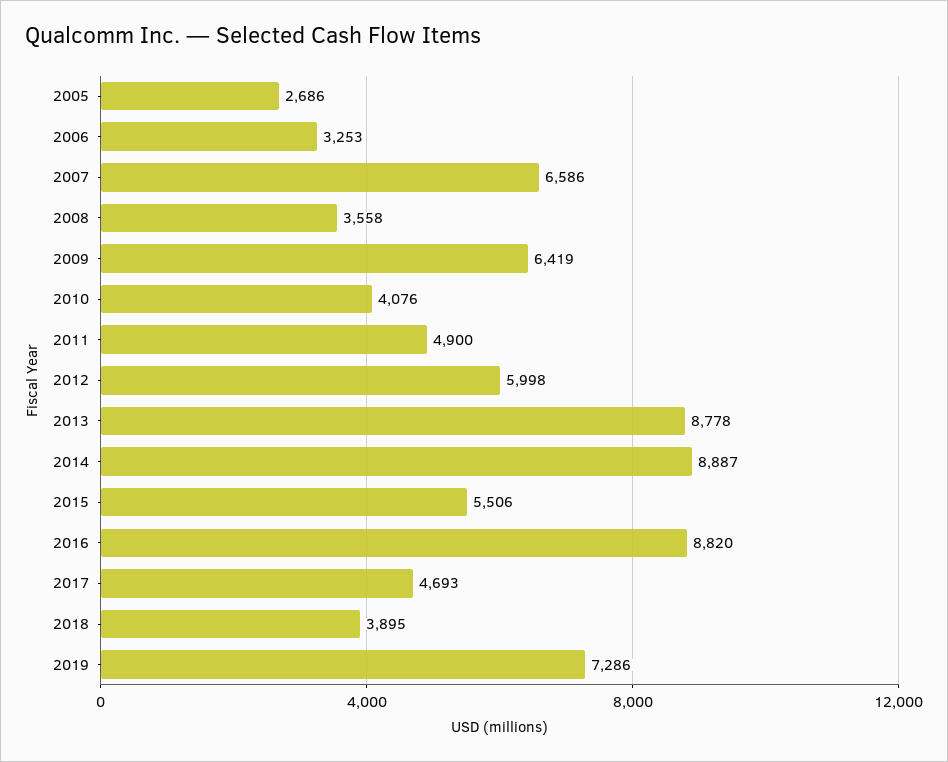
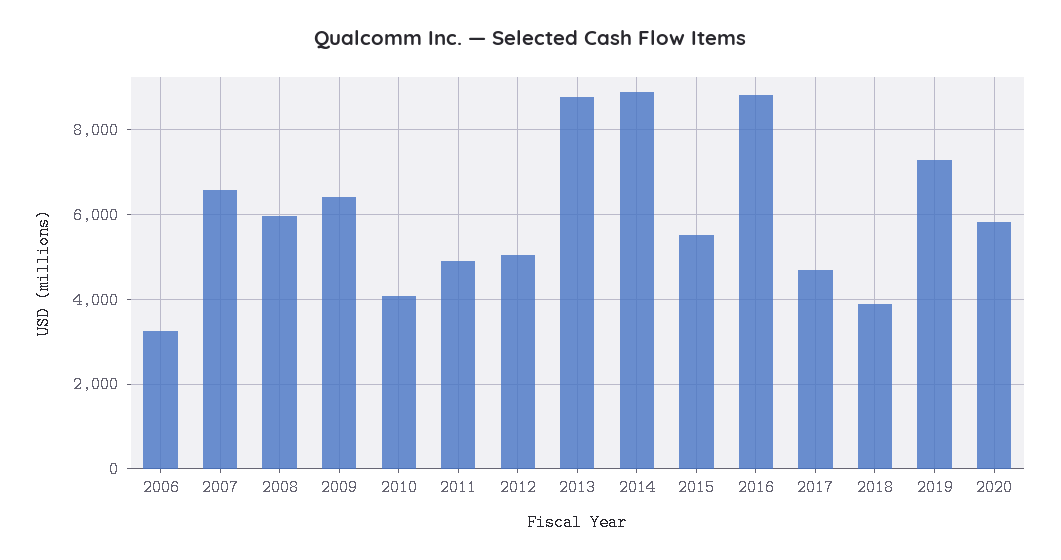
2005: 2686 -> none
2008: 3558 -> 6000
2012: 5998 -> 5000
2020: none -> 5800

